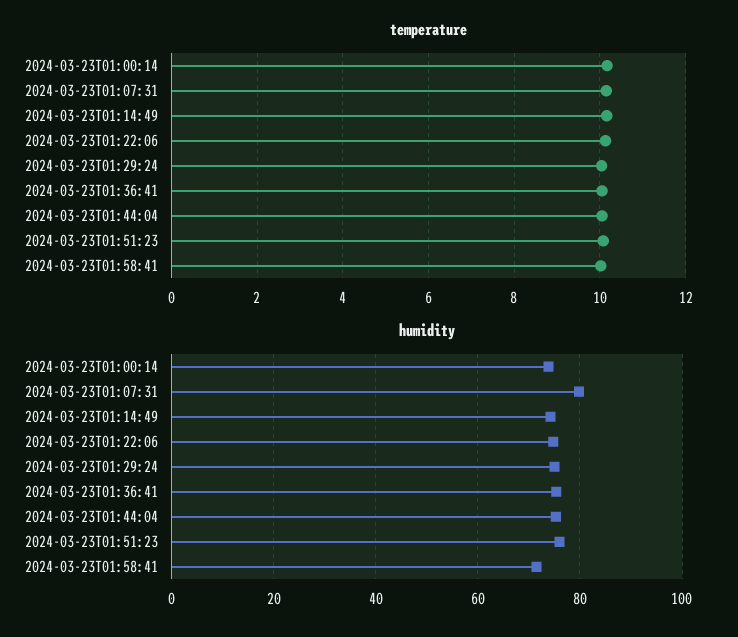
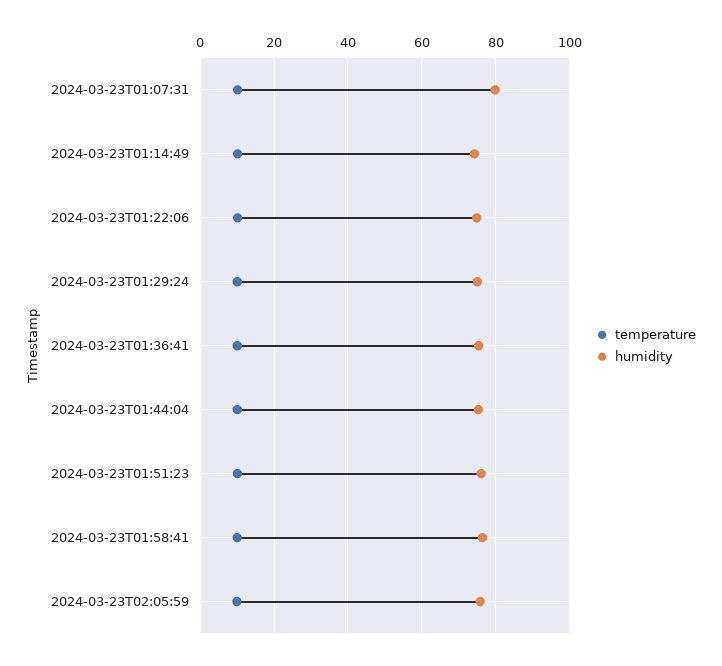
temperature, 2024-03-23T01:00:14: 10.2 -> none
humidity, 2024-03-23T01:00:14: 74 -> none
humidity, 2024-03-23T01:58:41: 72 -> 76
temperature, 2024-03-23T02:05:59: none -> 10
humidity, 2024-03-23T02:05:59: none -> 76

